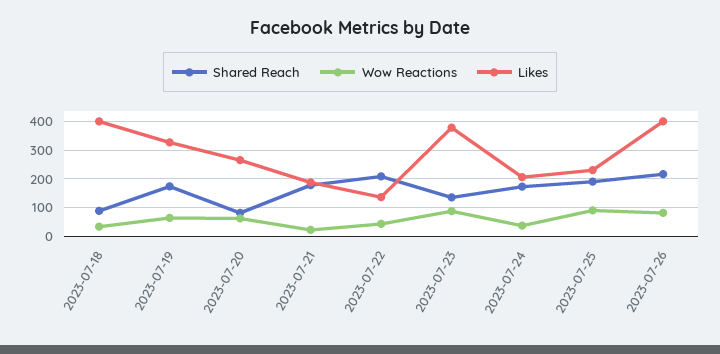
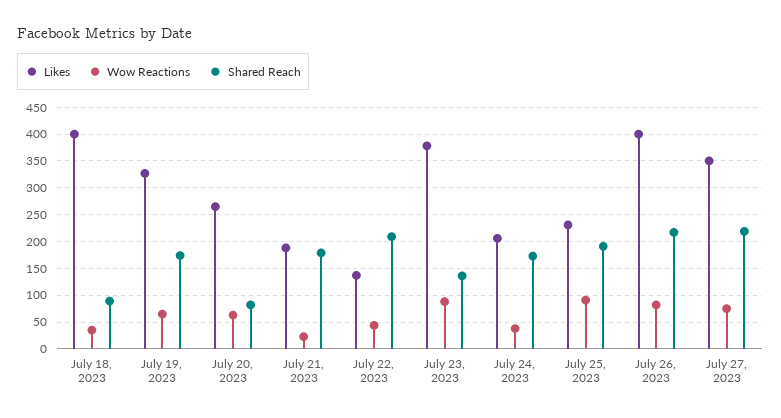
Likes, July 27, 2023: none -> 350
Wow Reactions, July 27, 2023: none -> 75
Shared Reach, July 27, 2023: none -> 225

